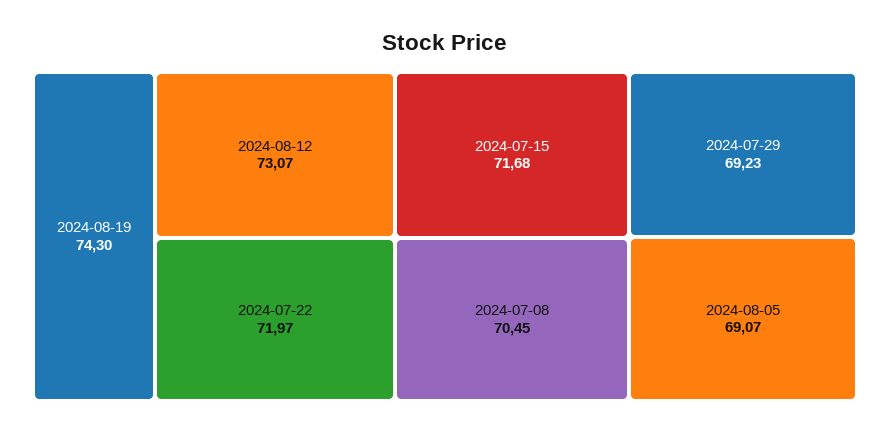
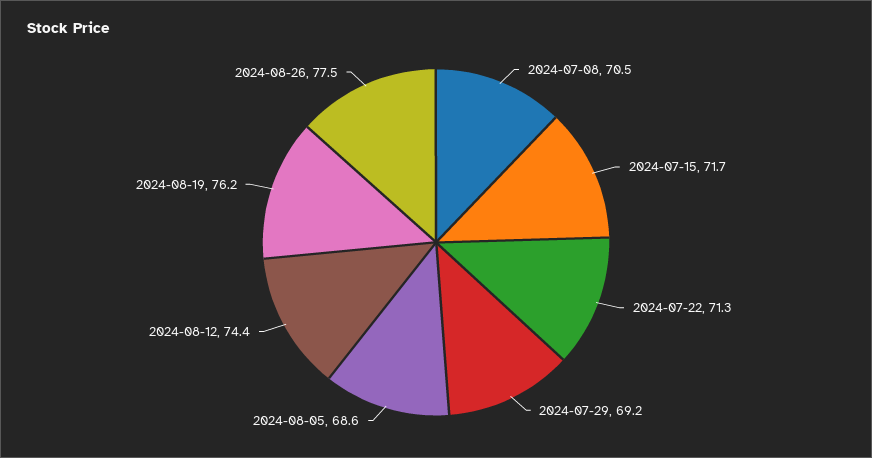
2024-08-19: 74.3 -> 76.2
2024-08-12: 73.07 -> 74.4
2024-07-22: 71.97 -> 71.3
2024-08-05: 69.07 -> 68.6
2024-08-26: none -> 77.5

